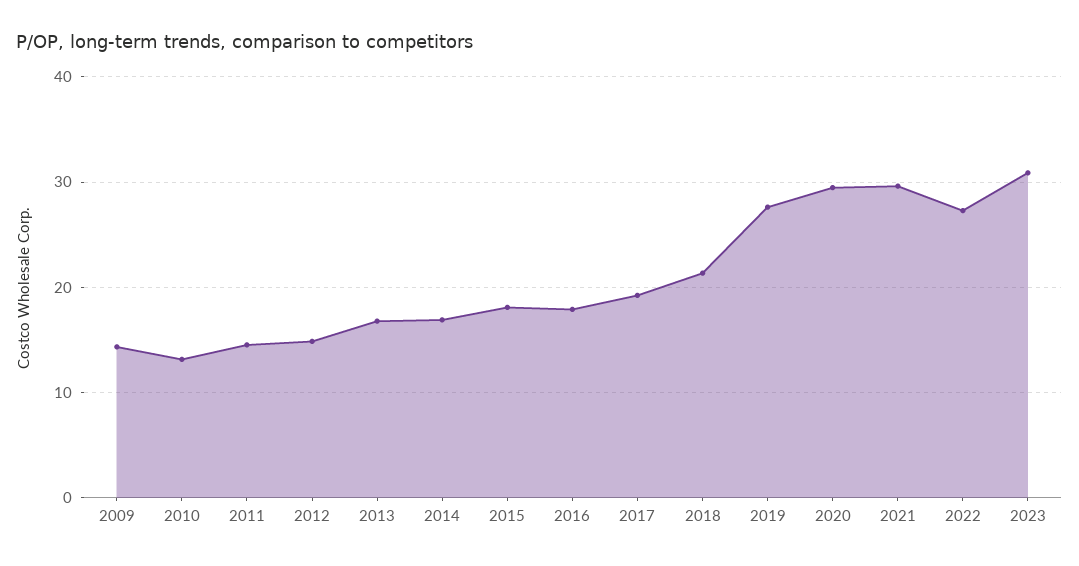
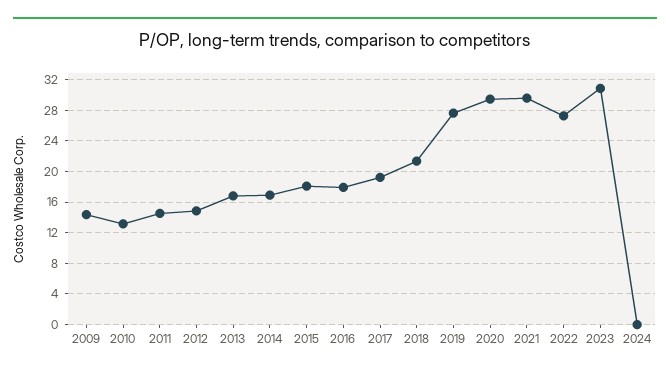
2024: none -> 0

